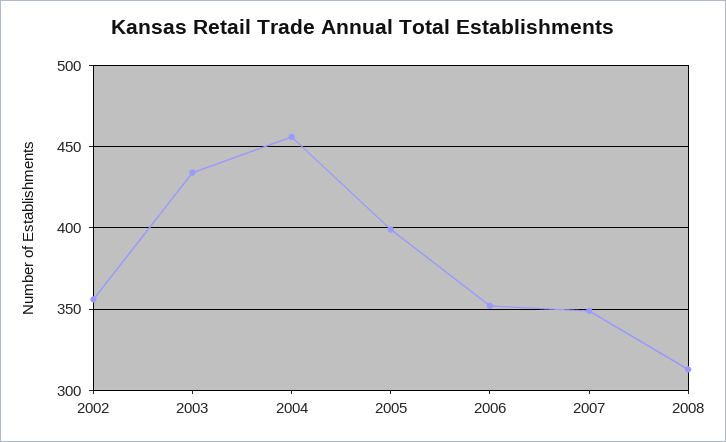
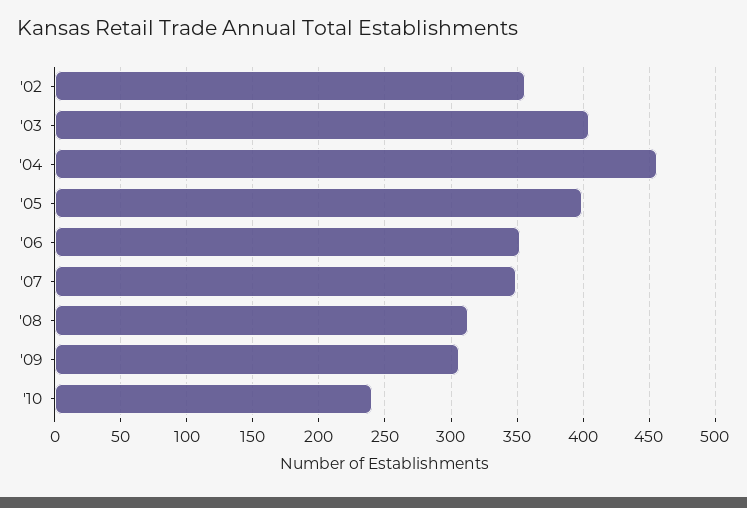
2003: 435 -> 405
'09: none -> 305
'10: none -> 240

